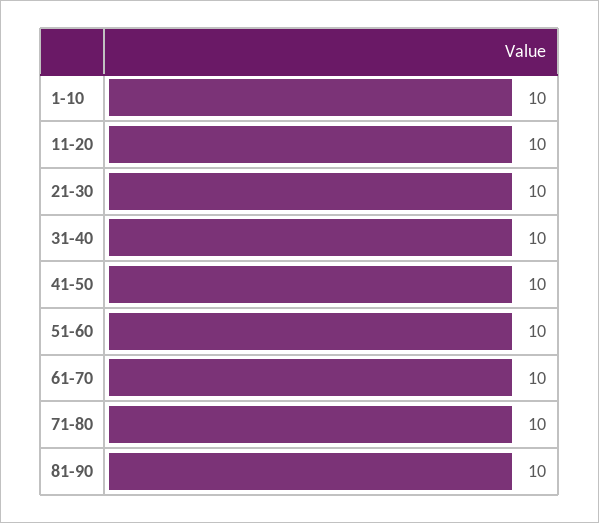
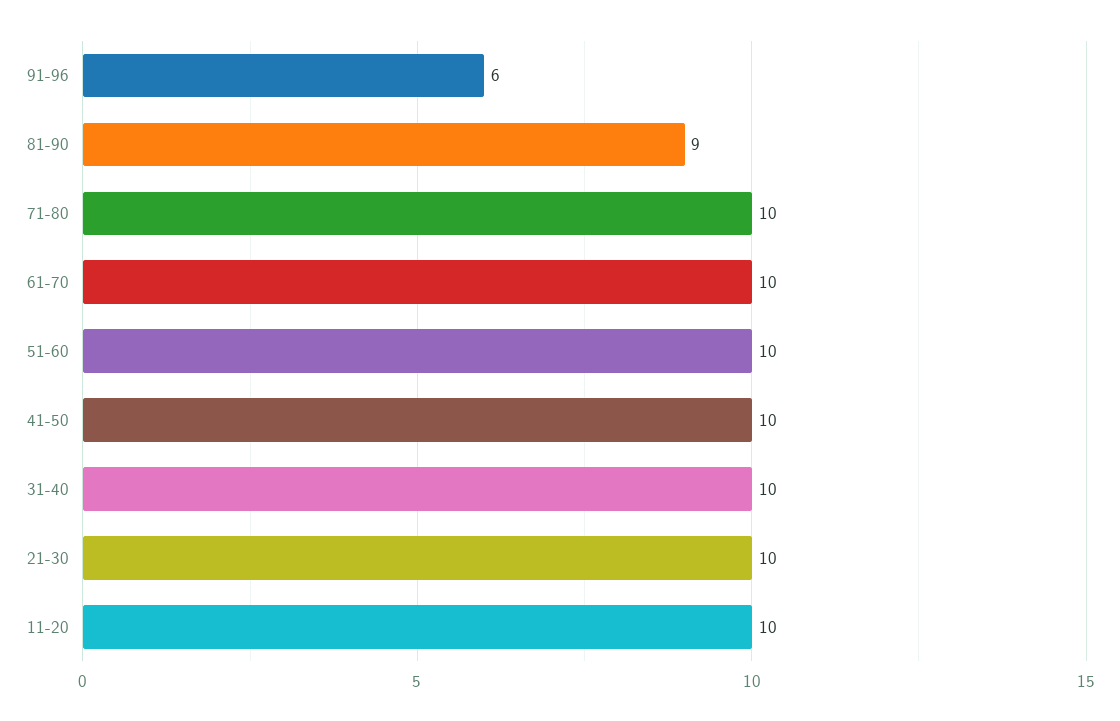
1-10: 10 -> none
81-90: 10 -> 9
91-96: none -> 6

